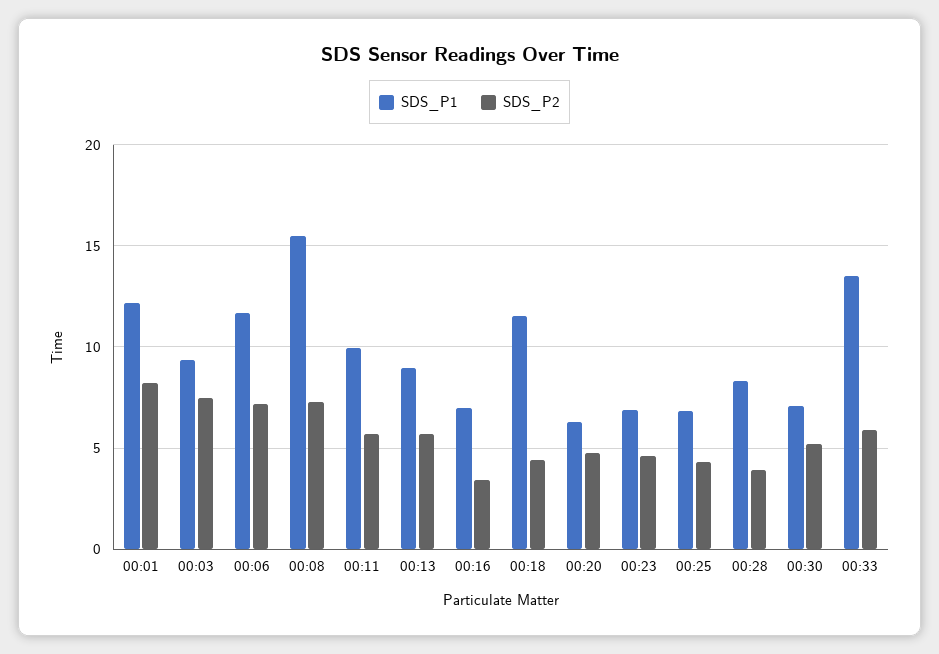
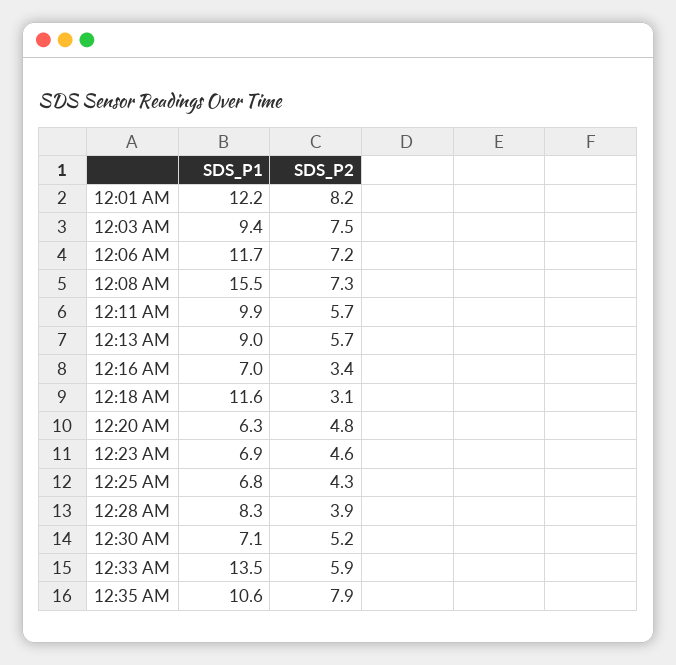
SDS_P2, 00:18: 4.5 -> 3.1
SDS_P1, 12:35 AM: none -> 10.6
SDS_P2, 12:35 AM: none -> 7.9

